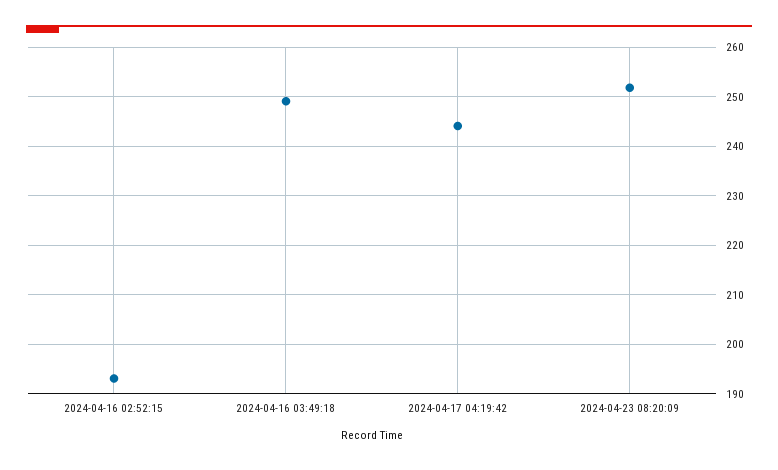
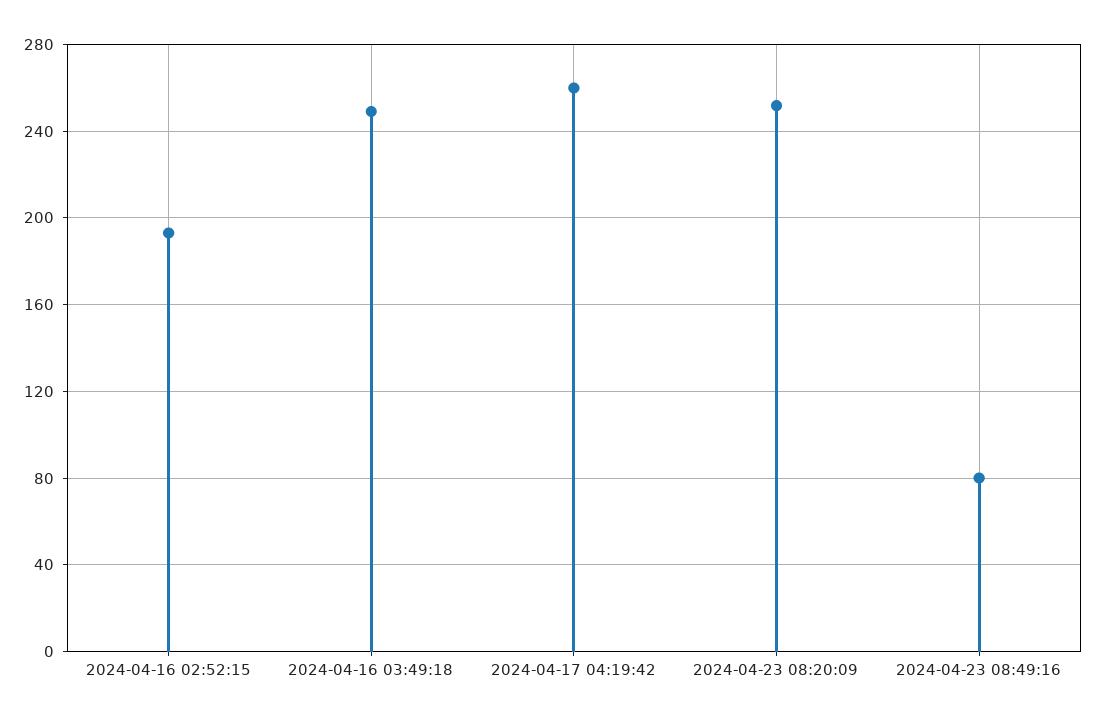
2024-04-17 04:19:42: 244 -> 260
2024-04-23 08:49:16: none -> 80

